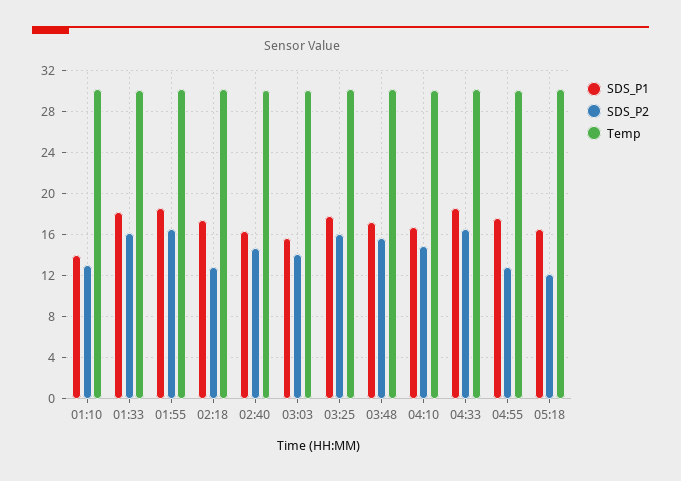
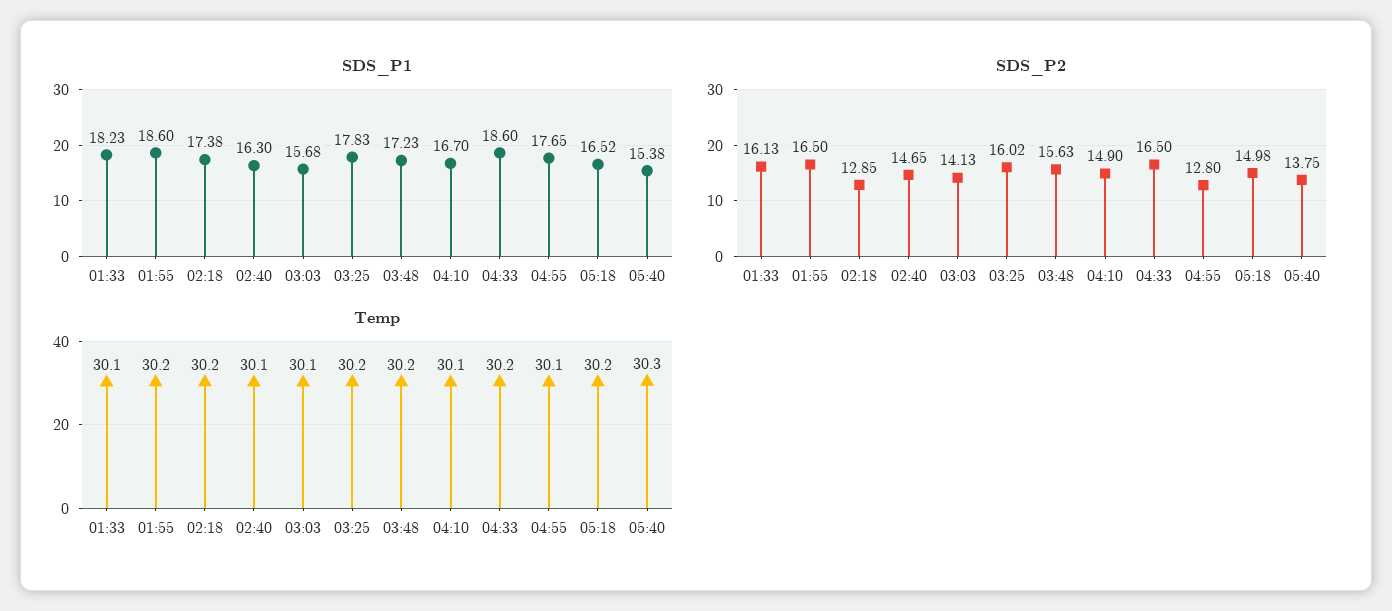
SDS_P1, 01:10: 14 -> none
SDS_P2, 01:10: 13 -> none
Temp, 01:10: 30 -> none
SDS_P2, 05:18: 12 -> 14.98
SDS_P1, 05:40: none -> 15.38
SDS_P2, 05:40: none -> 13.75
Temp, 05:40: none -> 30.3

